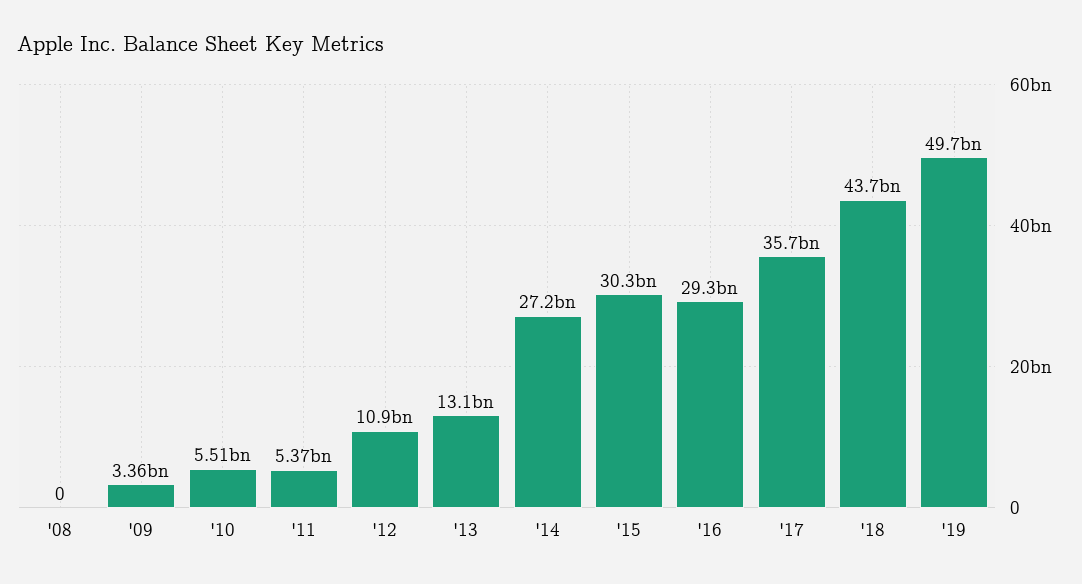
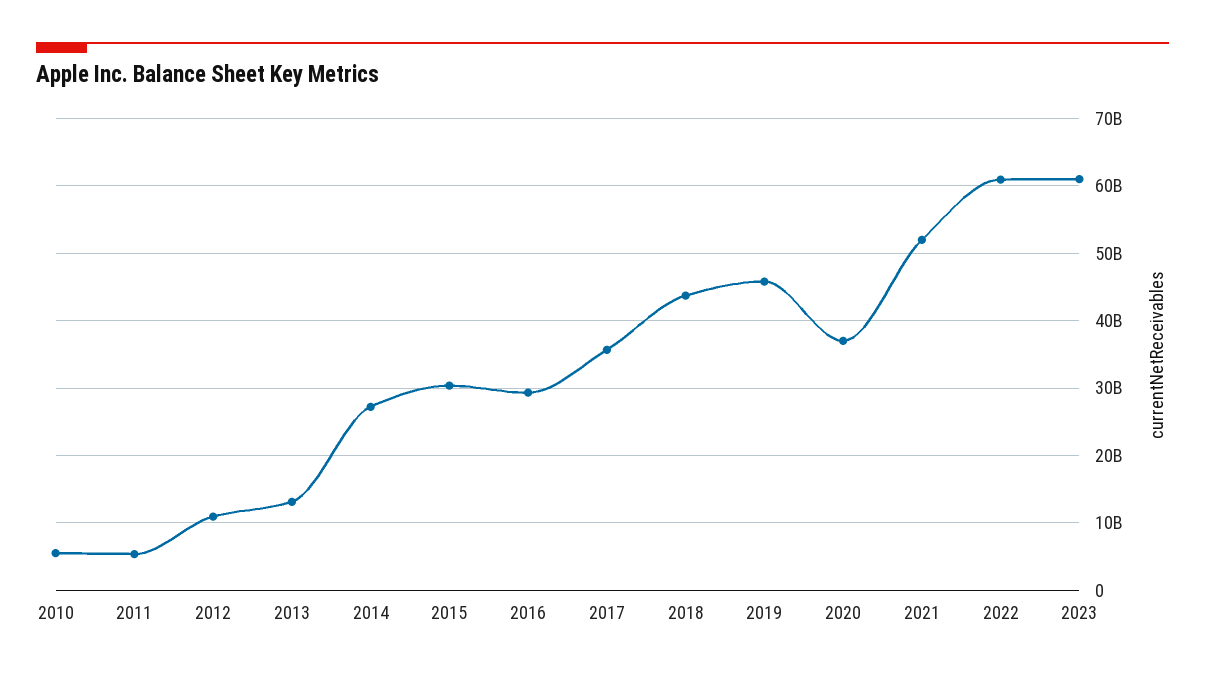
'08: 0 -> none
'09: 3360000000 -> none
'19: 49700000000 -> 46000000000
2020: none -> 37000000000
2021: none -> 52000000000
2022: none -> 61000000000
2023: none -> 61000000000

